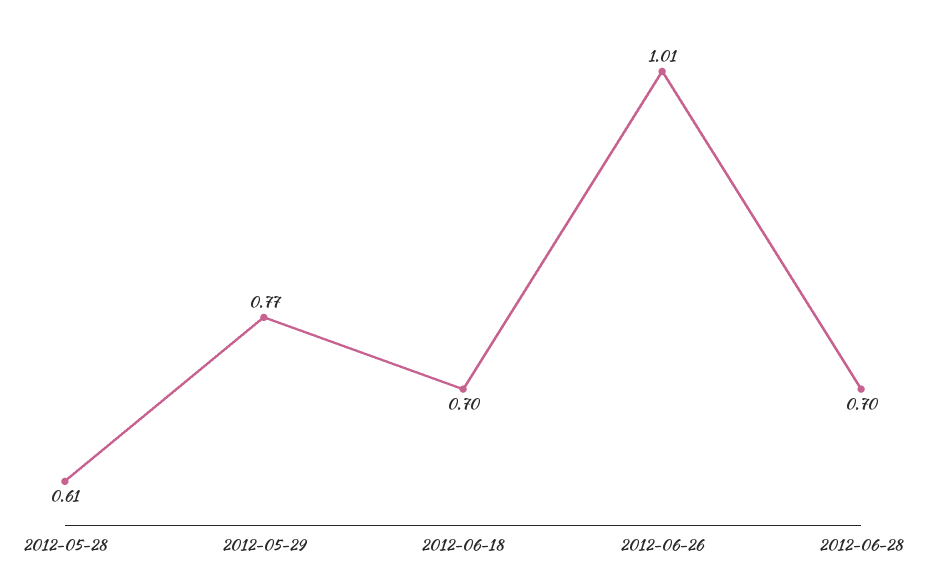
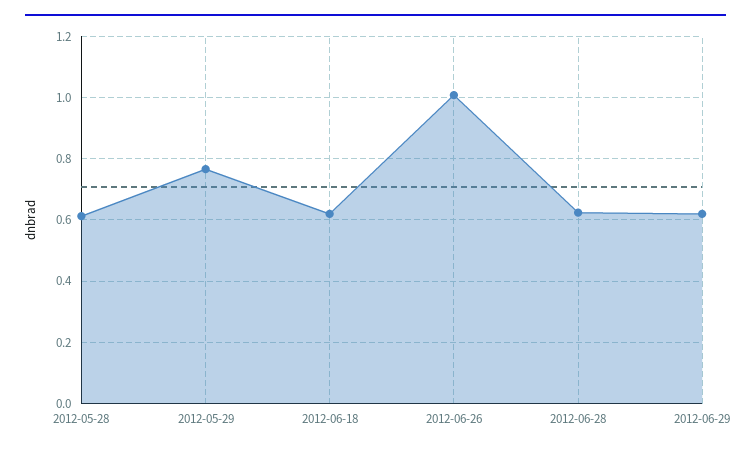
2012-06-18: 0.7 -> 0.62
2012-06-28: 0.7 -> 0.62
2012-06-29: none -> 0.62

